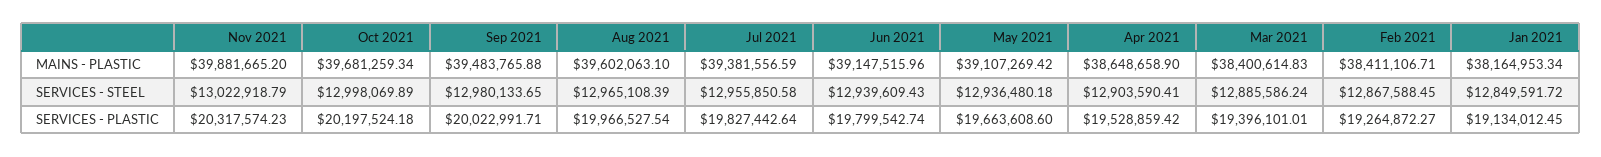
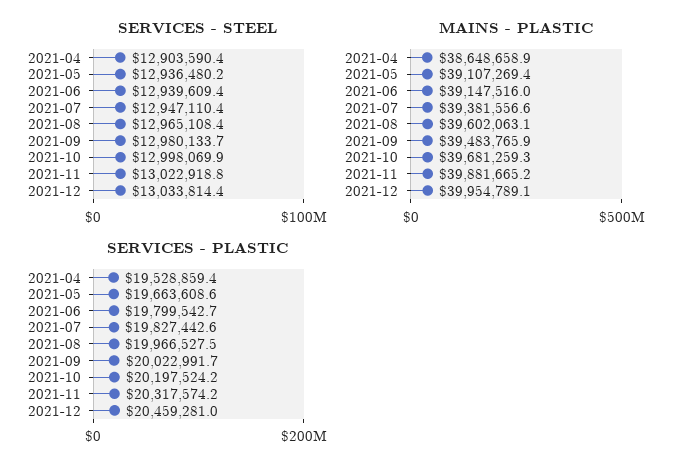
MAINS - PLASTIC, Mar 2021: 38400614.83 -> none
MAINS - PLASTIC, Feb 2021: 38411106.71 -> none
MAINS - PLASTIC, Jan 2021: 38164953.34 -> none
SERVICES - STEEL, Jul 2021: 12955850.58 -> 12947110.4
SERVICES - STEEL, Mar 2021: 12885586.24 -> none
SERVICES - STEEL, Feb 2021: 12867588.45 -> none
SERVICES - STEEL, Jan 2021: 12849591.72 -> none
SERVICES - PLASTIC, Mar 2021: 19396101.01 -> none
SERVICES - PLASTIC, Feb 2021: 19264872.27 -> none
SERVICES - PLASTIC, Jan 2021: 19134012.45 -> none
SERVICES - STEEL, 2021-12: none -> 13033814.4
MAINS - PLASTIC, 2021-12: none -> 39954789.1
SERVICES - PLASTIC, 2021-12: none -> 20459281

